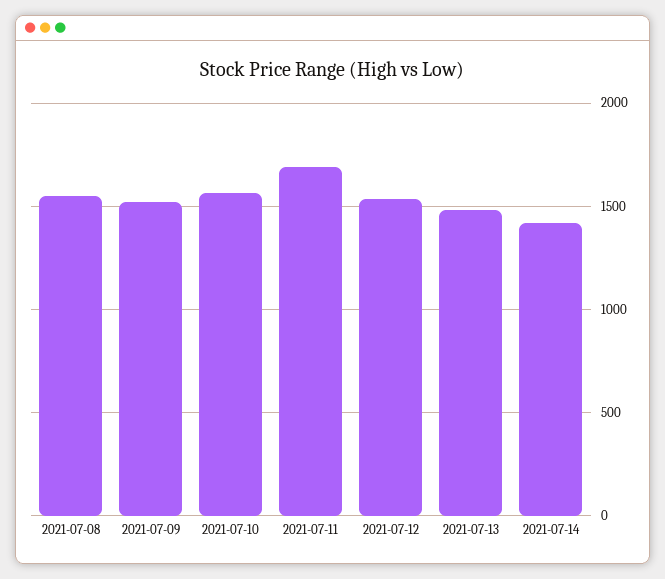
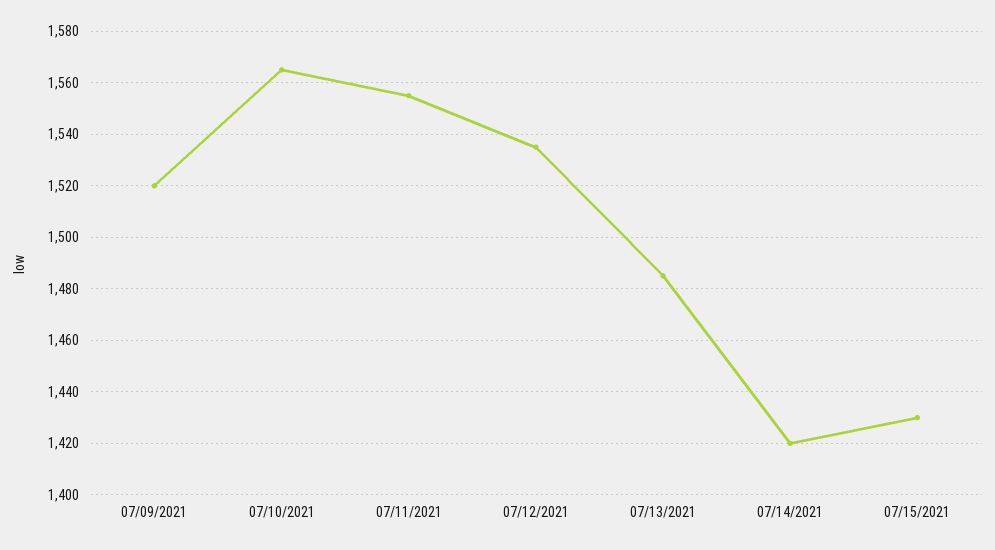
2021-07-08: 1550 -> none
2021-07-11: 1700 -> 1555
07/15/2021: none -> 1430

